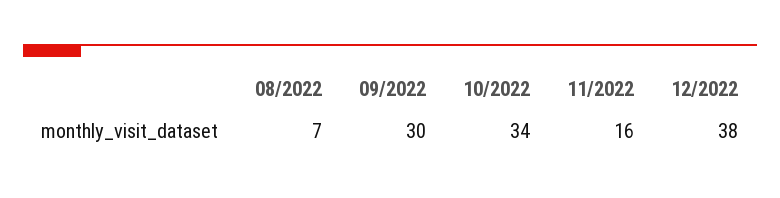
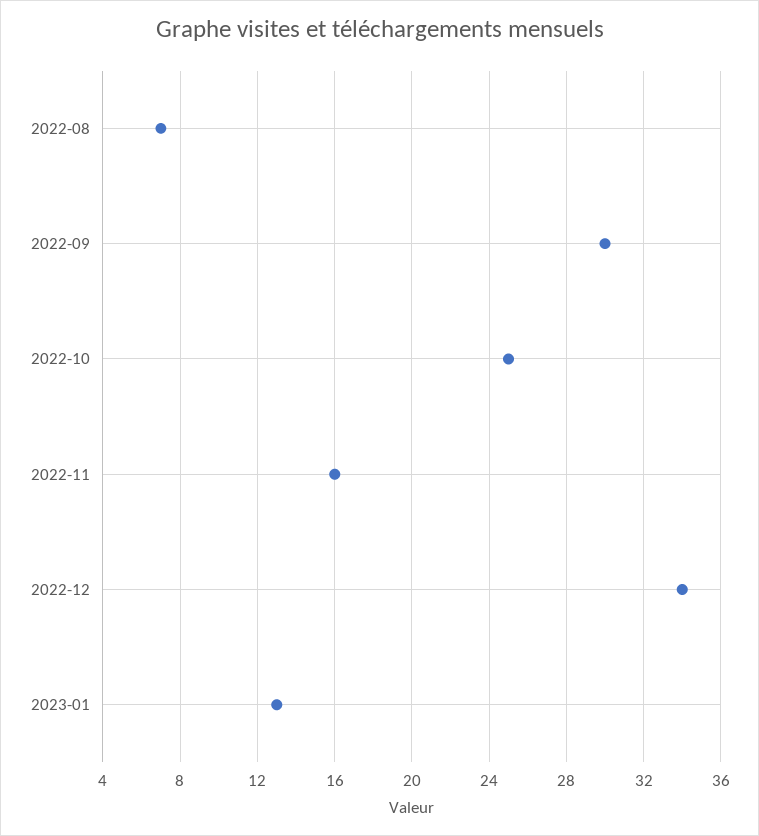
10/2022: 34 -> 25
12/2022: 38 -> 34
2023-01: none -> 13

